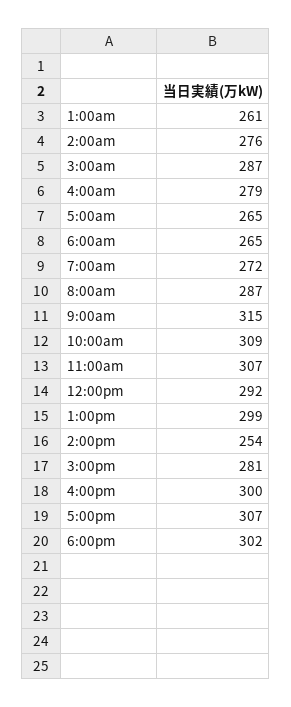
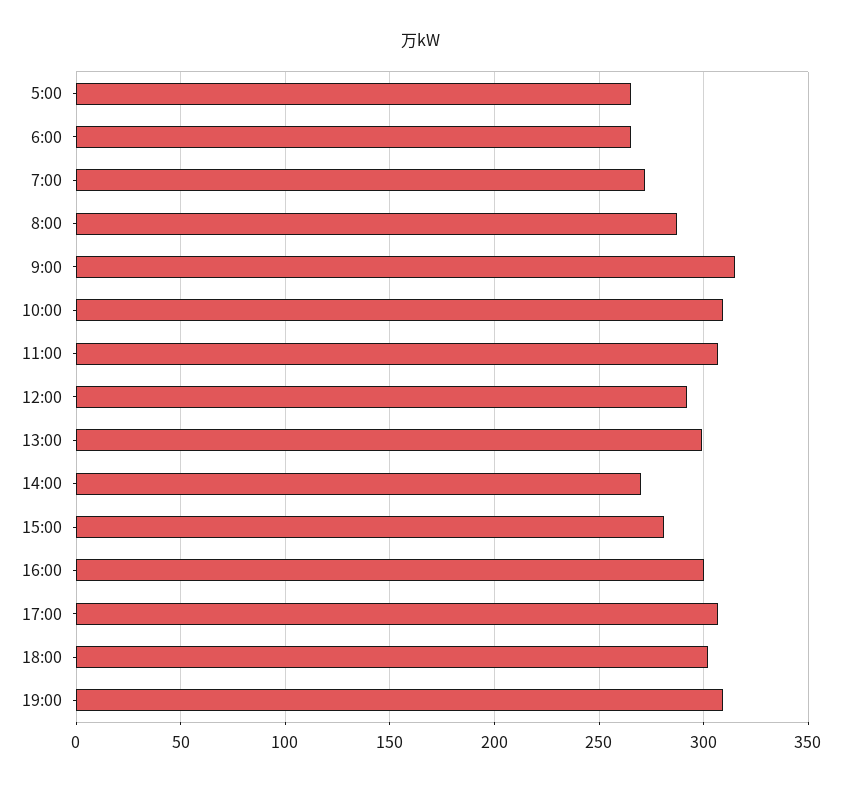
1:00am: 261 -> none
2:00am: 276 -> none
3:00am: 287 -> none
4:00am: 279 -> none
2:00pm: 254 -> 270
19:00: none -> 310

